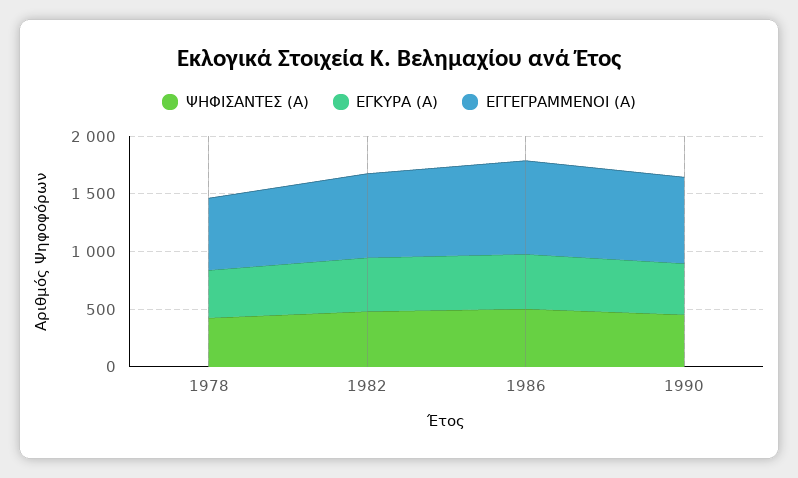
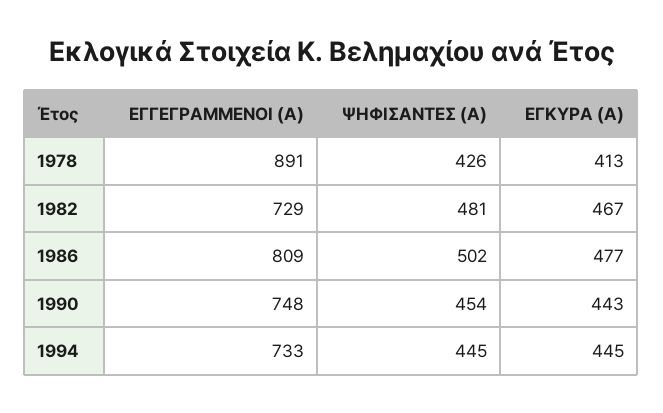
ΕΓΓΕΓΡΑΜΜΕΝΟΙ (Α), 1978: 600 -> 891
ΕΓΓΕΓΡΑΜΜΕΝΟΙ (Α), 1994: none -> 733
ΨΗΦΙΣΑΝΤΕΣ (Α), 1994: none -> 445
ΕΓΚΥΡΑ (Α), 1994: none -> 445

